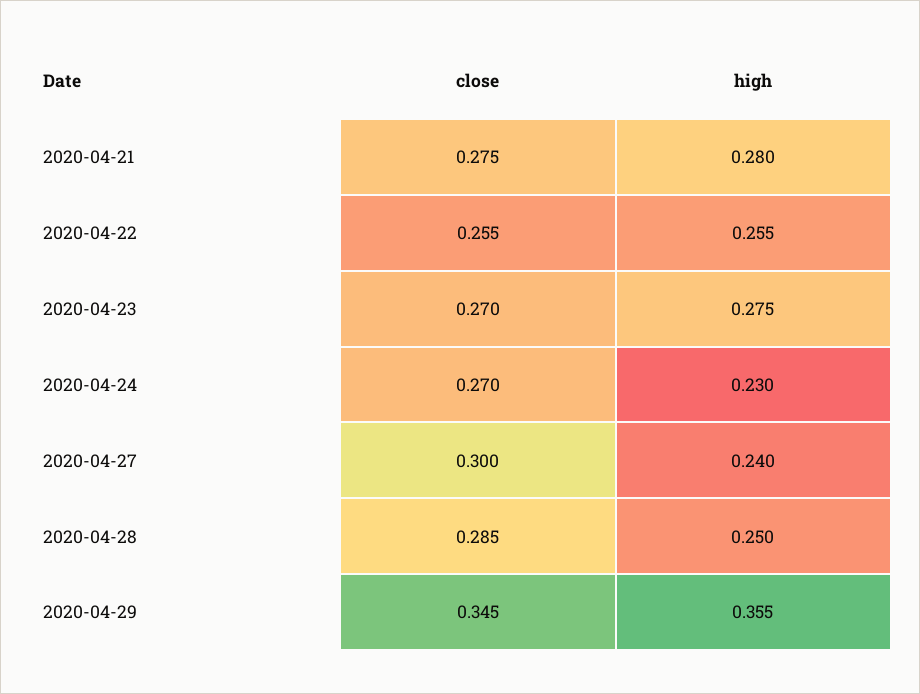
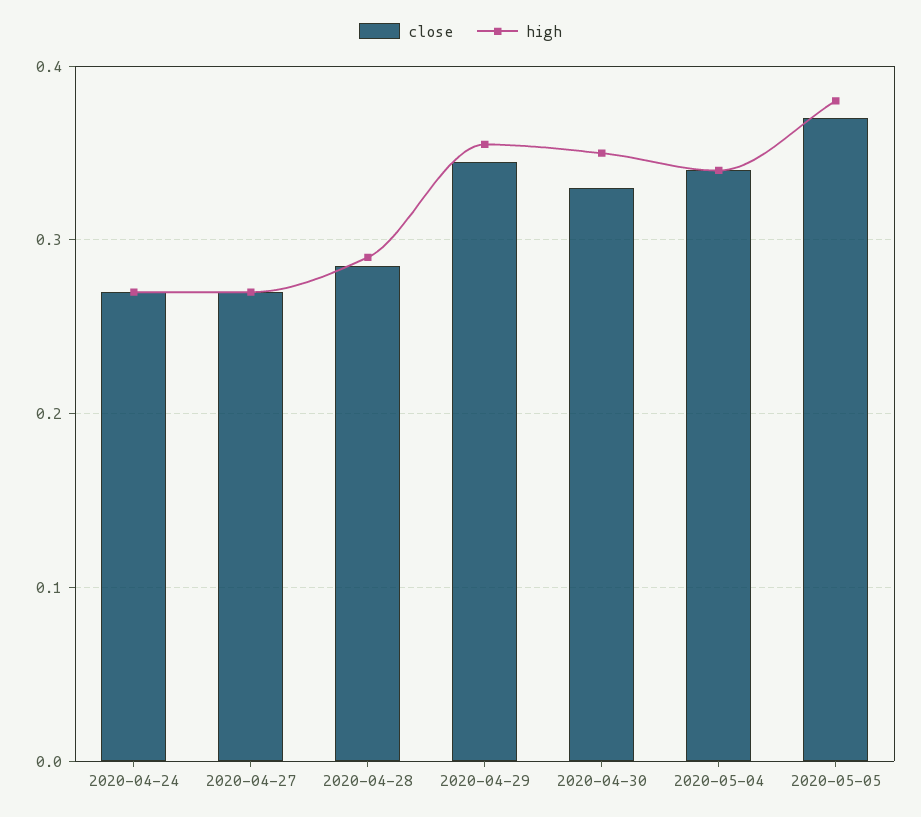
close, 2020-04-21: 0.275 -> none
high, 2020-04-21: 0.28 -> none
close, 2020-04-22: 0.255 -> none
high, 2020-04-22: 0.255 -> none
close, 2020-04-23: 0.27 -> none
high, 2020-04-23: 0.275 -> none
high, 2020-04-24: 0.23 -> 0.27
close, 2020-04-27: 0.3 -> 0.27
high, 2020-04-27: 0.24 -> 0.27
high, 2020-04-28: 0.25 -> 0.29
close, 2020-04-30: none -> 0.33
high, 2020-04-30: none -> 0.35
close, 2020-05-04: none -> 0.34
high, 2020-05-04: none -> 0.34
close, 2020-05-05: none -> 0.37
high, 2020-05-05: none -> 0.38

